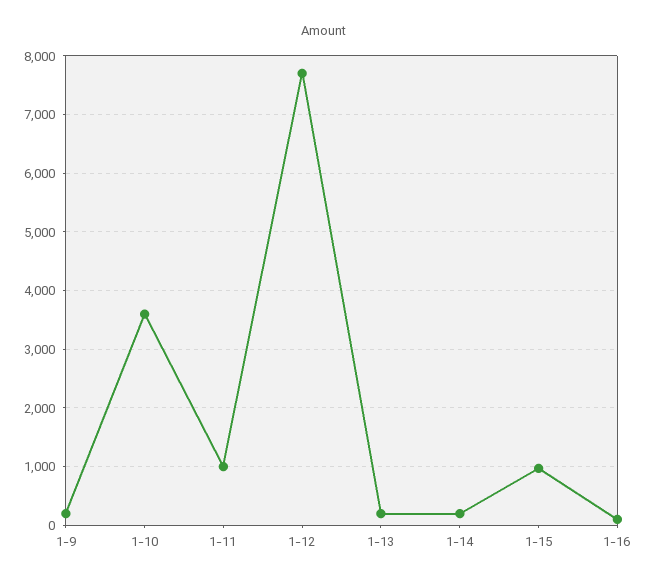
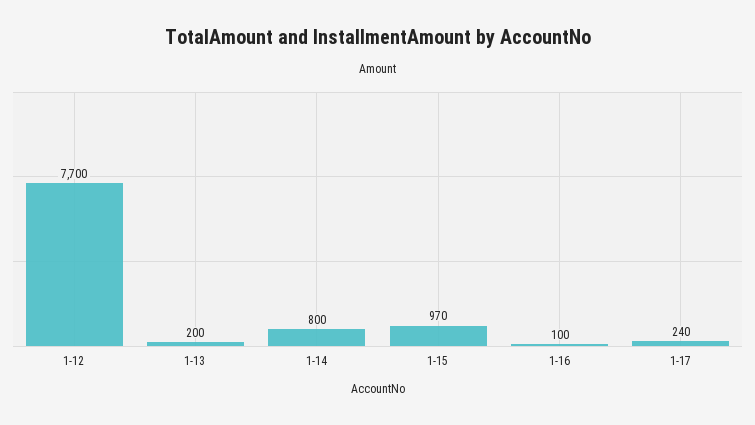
1-9: 200 -> none
1-10: 3600 -> none
1-11: 1000 -> none
1-14: 200 -> 800
1-17: none -> 240

